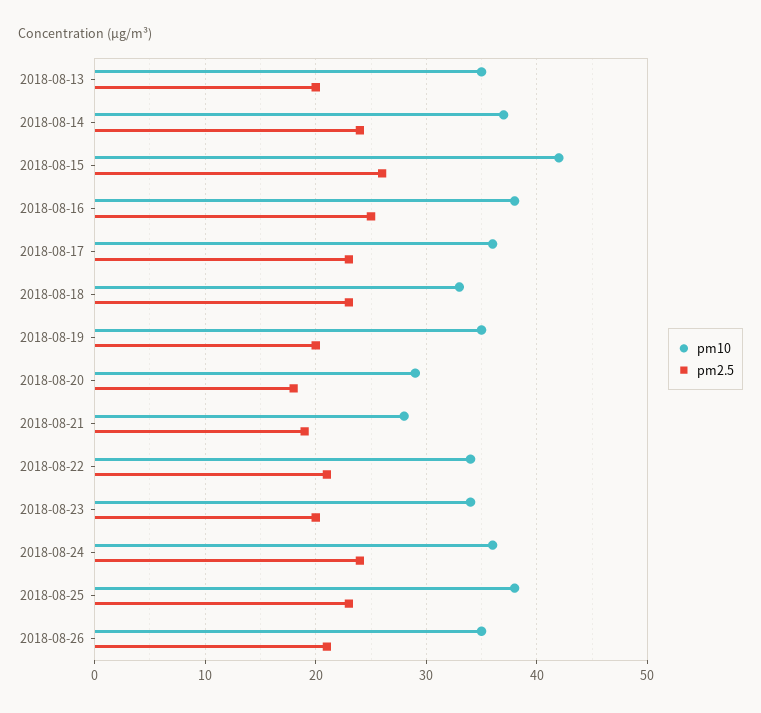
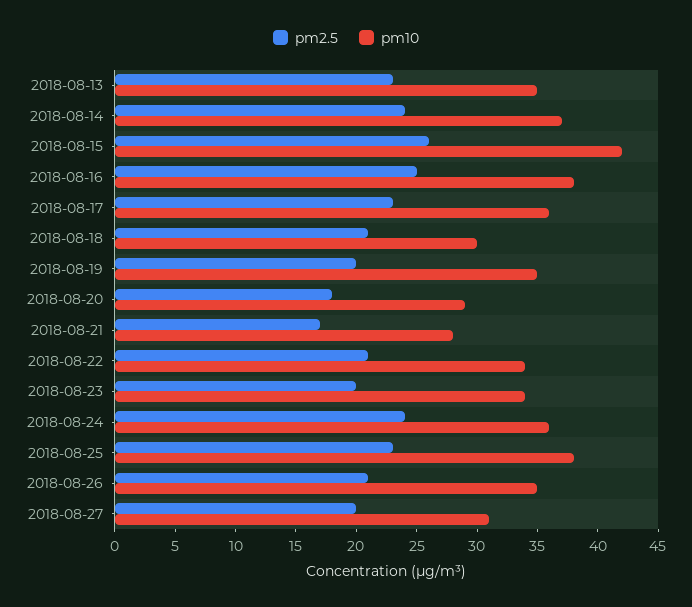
pm2.5, 2018-08-13: 20 -> 23
pm10, 2018-08-18: 33 -> 30
pm2.5, 2018-08-18: 23 -> 21
pm2.5, 2018-08-21: 19 -> 17
pm2.5, 2018-08-27: none -> 20
pm10, 2018-08-27: none -> 31

